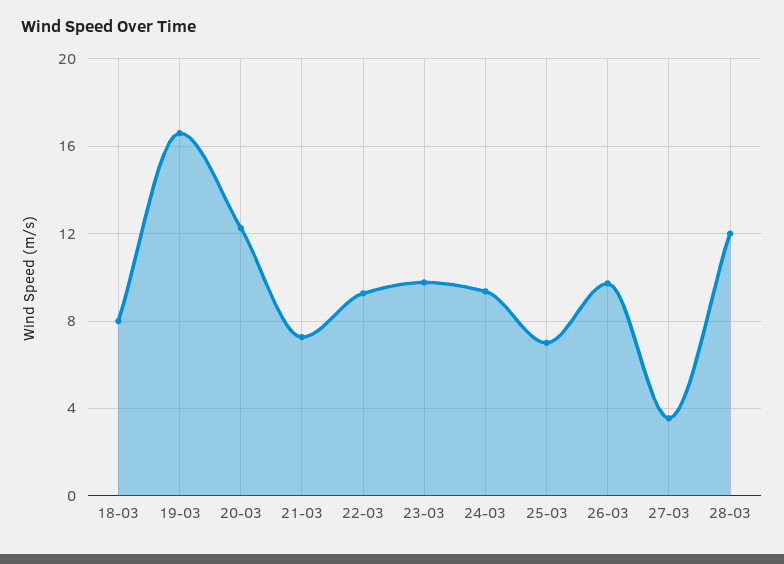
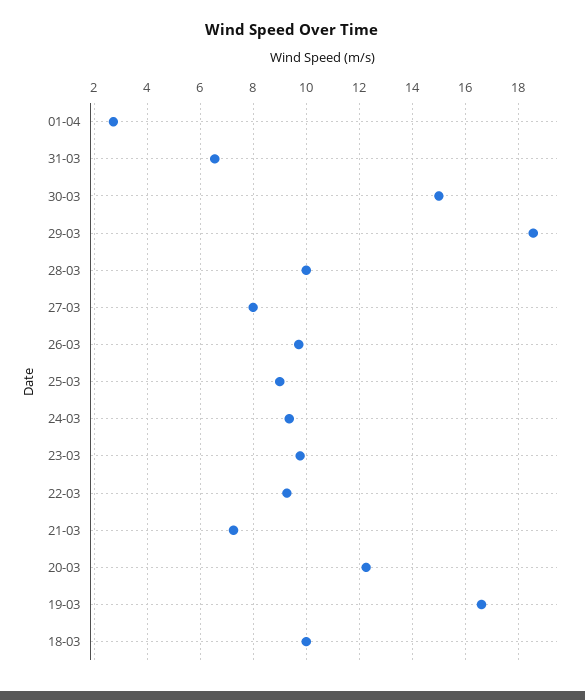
18-03: 8 -> 10
25-03: 7 -> 9
27-03: 3.5 -> 8
28-03: 12 -> 10
01-04: none -> 2.75
31-03: none -> 6.5
30-03: none -> 15
29-03: none -> 18.5

